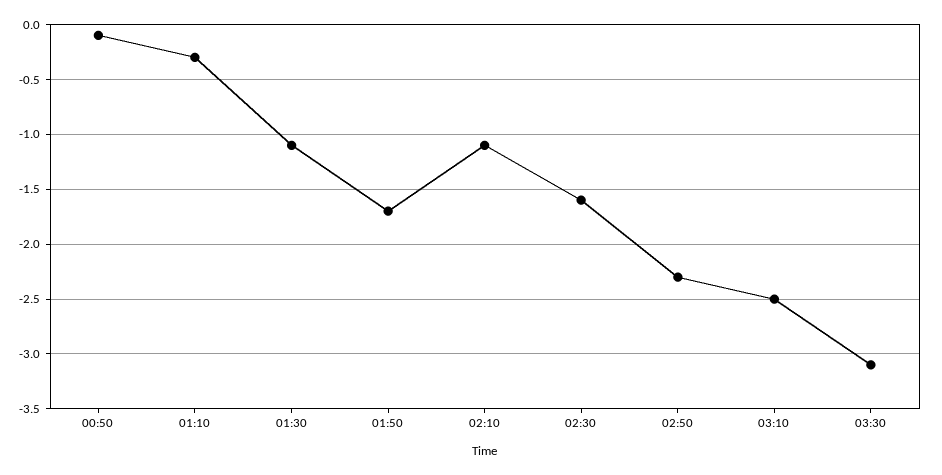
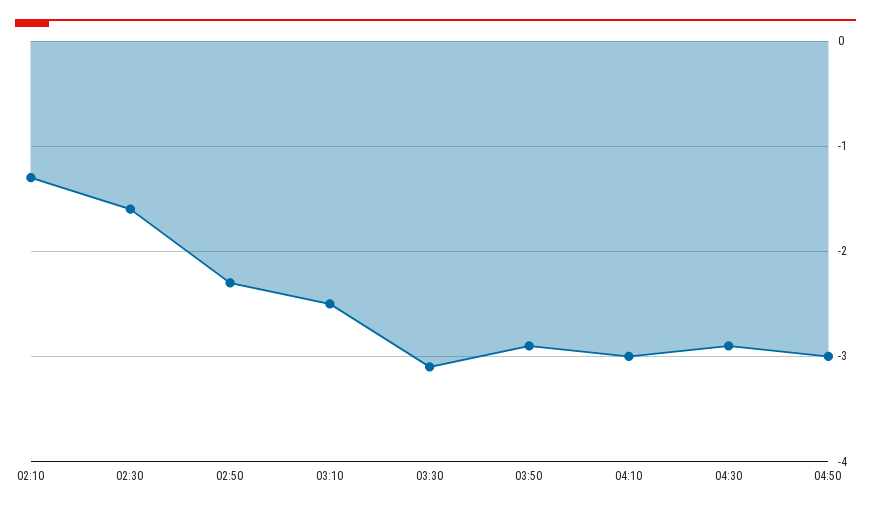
00:50: -0.1 -> none
01:10: -0.3 -> none
01:30: -1.1 -> none
01:50: -1.7 -> none
02:10: -1.1 -> -1.3
03:50: none -> -2.9
04:10: none -> -3
04:30: none -> -2.9
04:50: none -> -3

